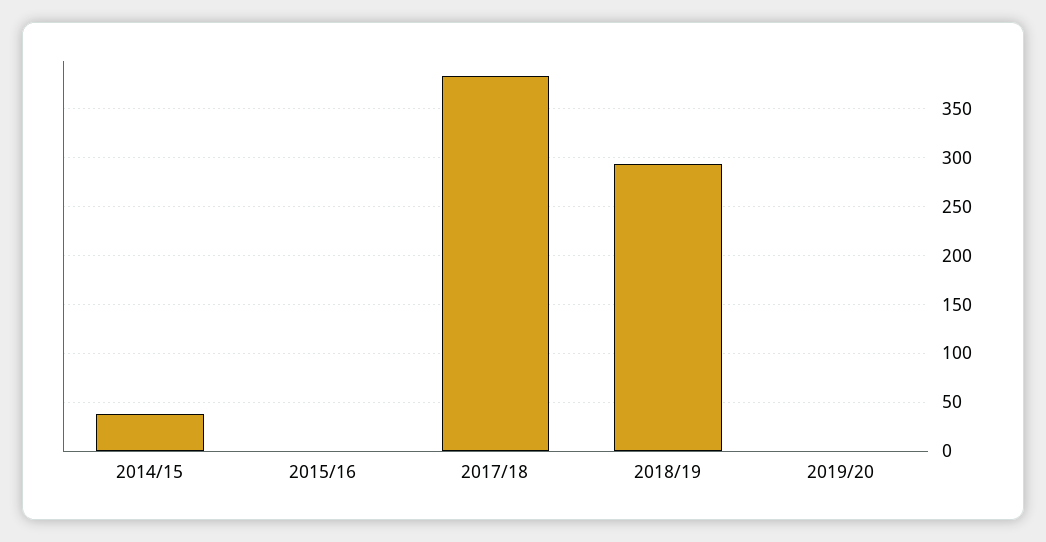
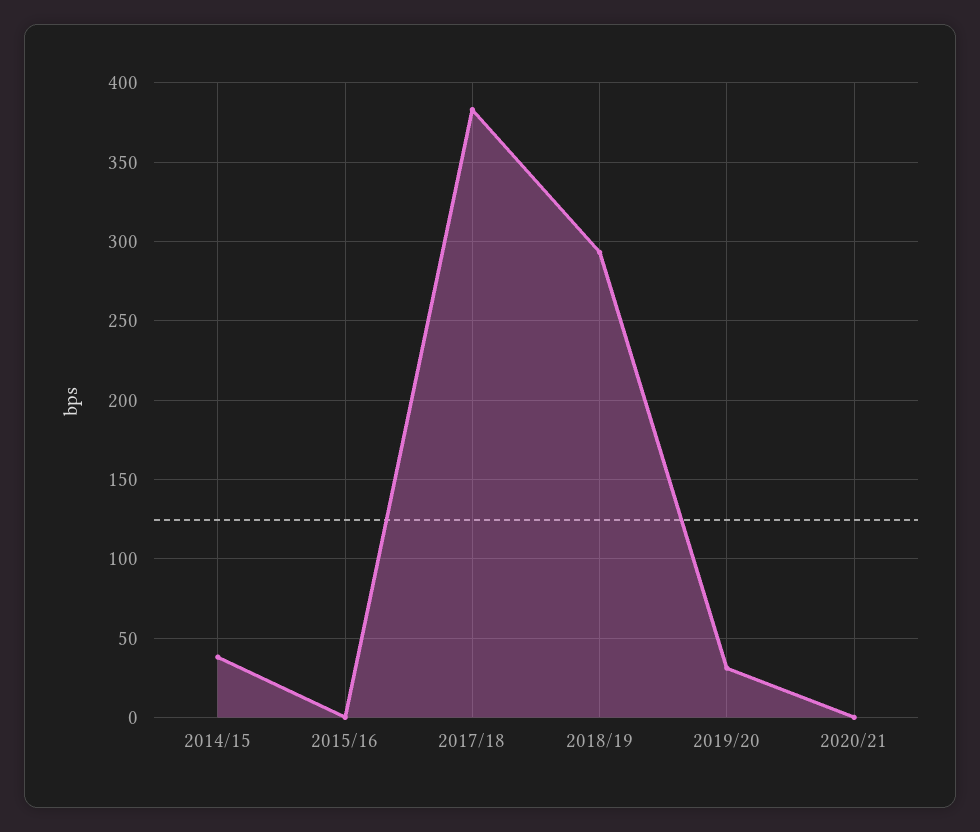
2019/20: 0 -> 30
2020/21: none -> 0

